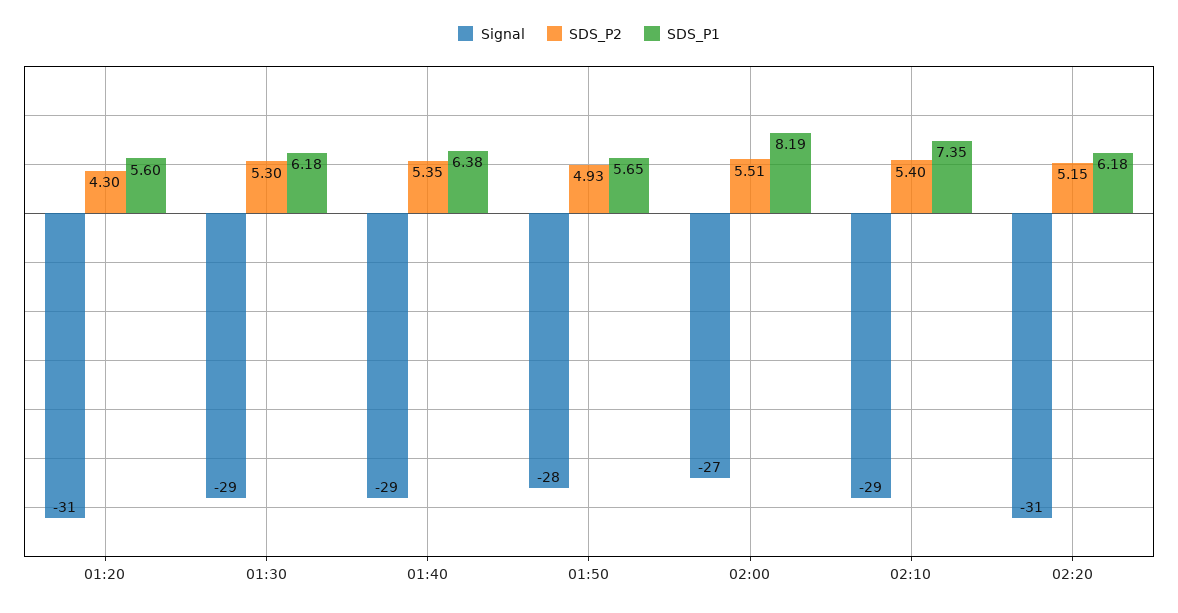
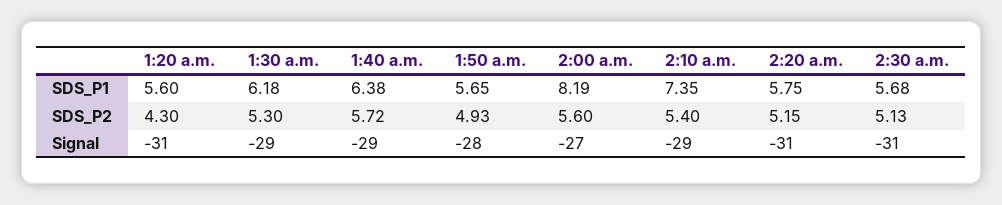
SDS_P2, 01:40: 5.35 -> 5.72
SDS_P2, 02:00: 5.51 -> 5.6
SDS_P1, 02:20: 6.18 -> 5.75
SDS_P1, 2:30 a.m.: none -> 5.68
SDS_P2, 2:30 a.m.: none -> 5.13
Signal, 2:30 a.m.: none -> -31

